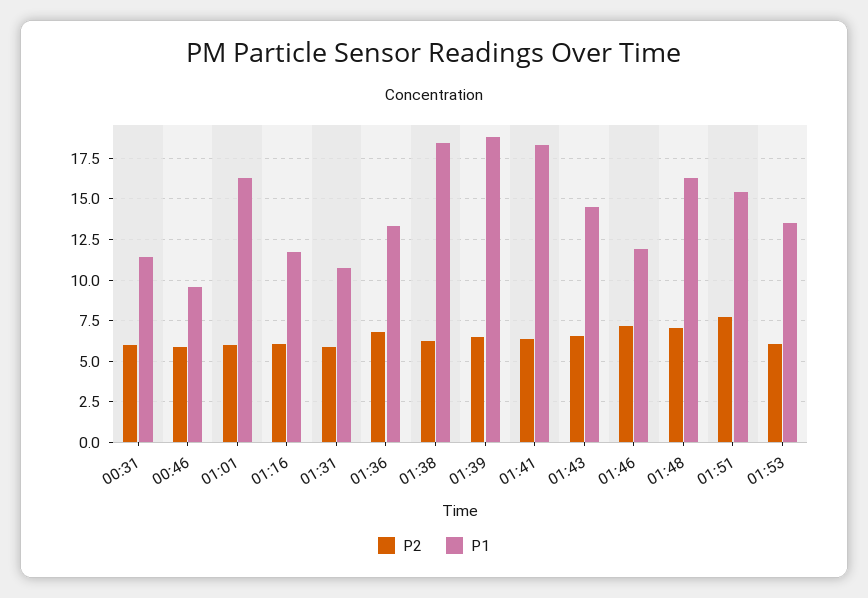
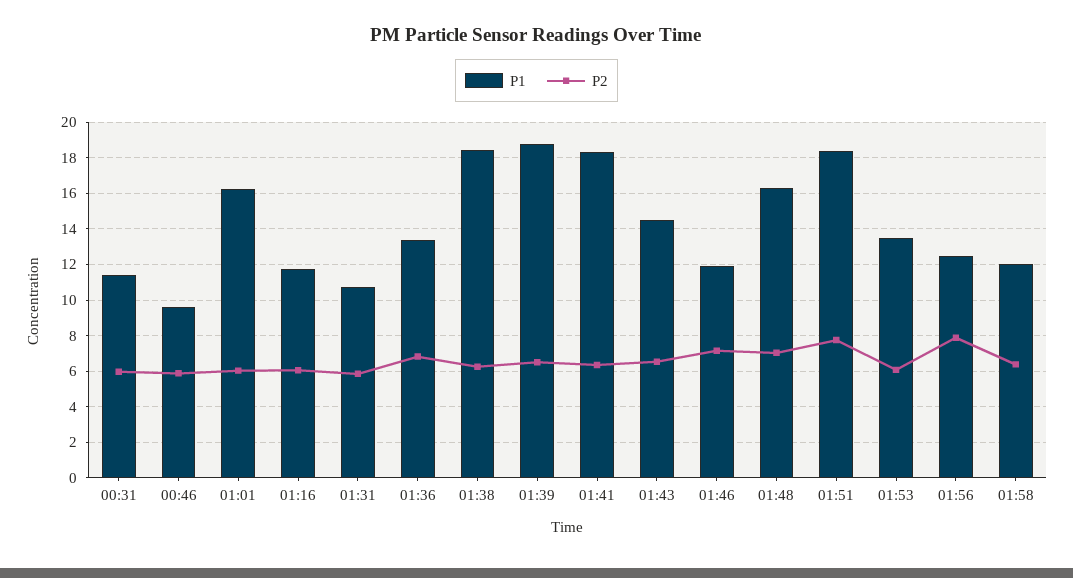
P1, 01:51: 15.5 -> 18.5
P1, 01:56: none -> 12.5
P2, 01:56: none -> 8
P1, 01:58: none -> 12
P2, 01:58: none -> 6.5

